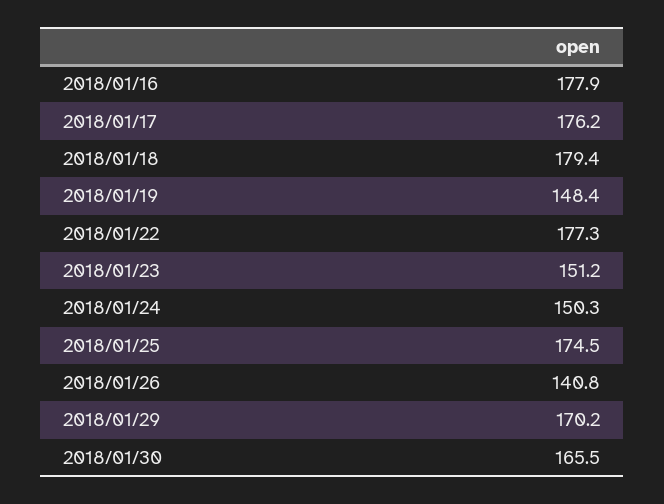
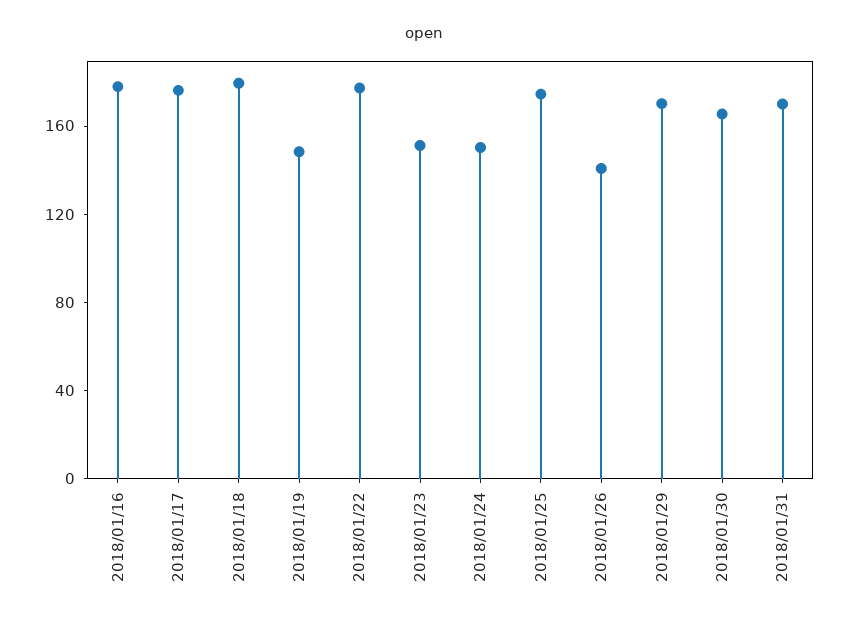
2018/01/31: none -> 170

